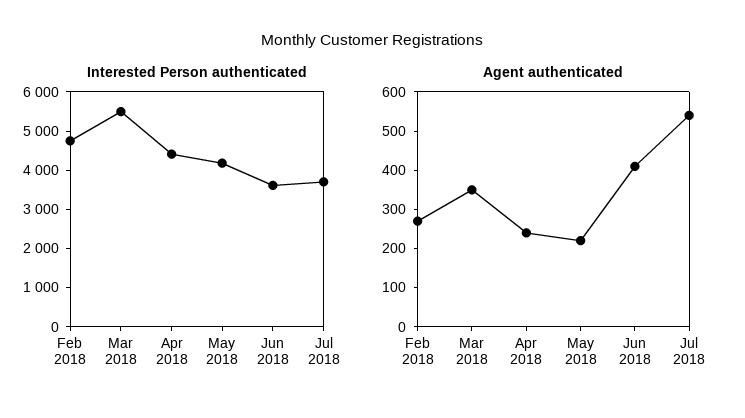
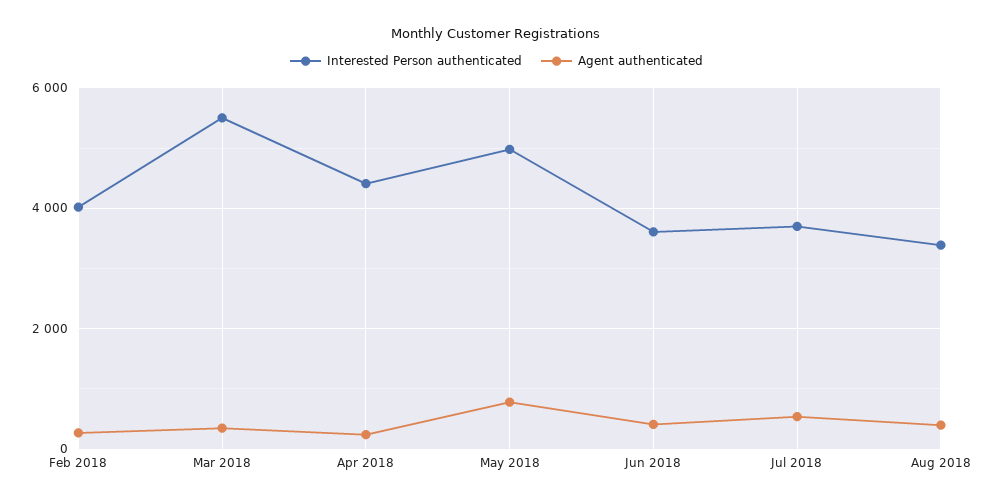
Interested Person authenticated, Feb 2018: 4750 -> 4000
Interested Person authenticated, May 2018: 4250 -> 5000
Agent authenticated, May 2018: 225 -> 800
Interested Person authenticated, Aug 2018: none -> 3400
Agent authenticated, Aug 2018: none -> 400

